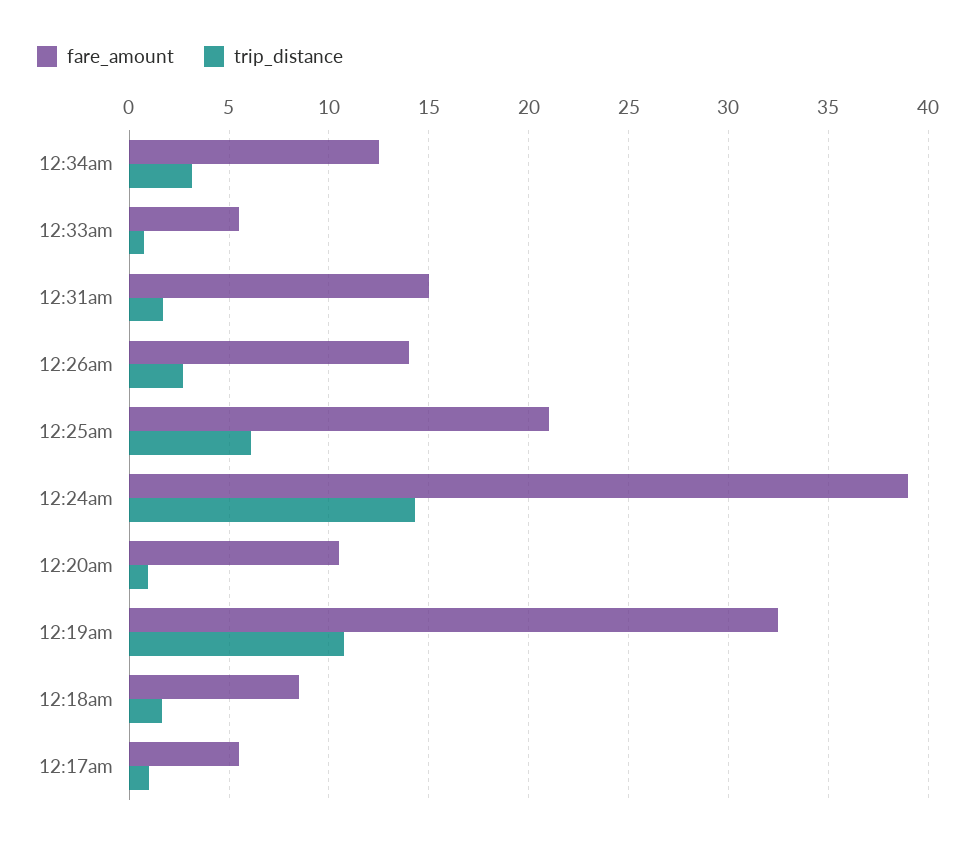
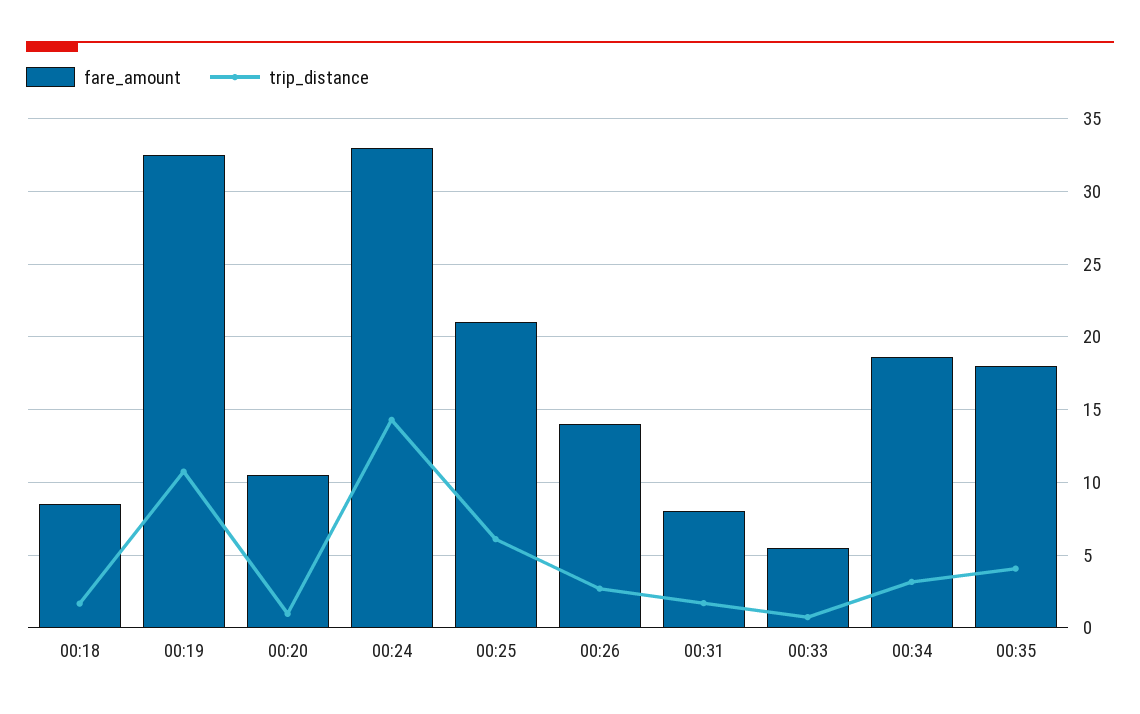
fare_amount, 12:34am: 12.5 -> 18.5
fare_amount, 12:31am: 15 -> 8
fare_amount, 12:24am: 39 -> 33
fare_amount, 12:17am: 5.5 -> none
trip_distance, 12:17am: 1 -> none
fare_amount, 00:35: none -> 18
trip_distance, 00:35: none -> 4

